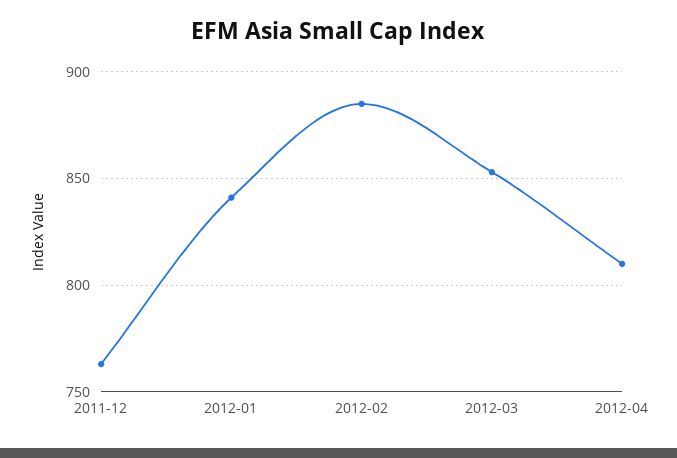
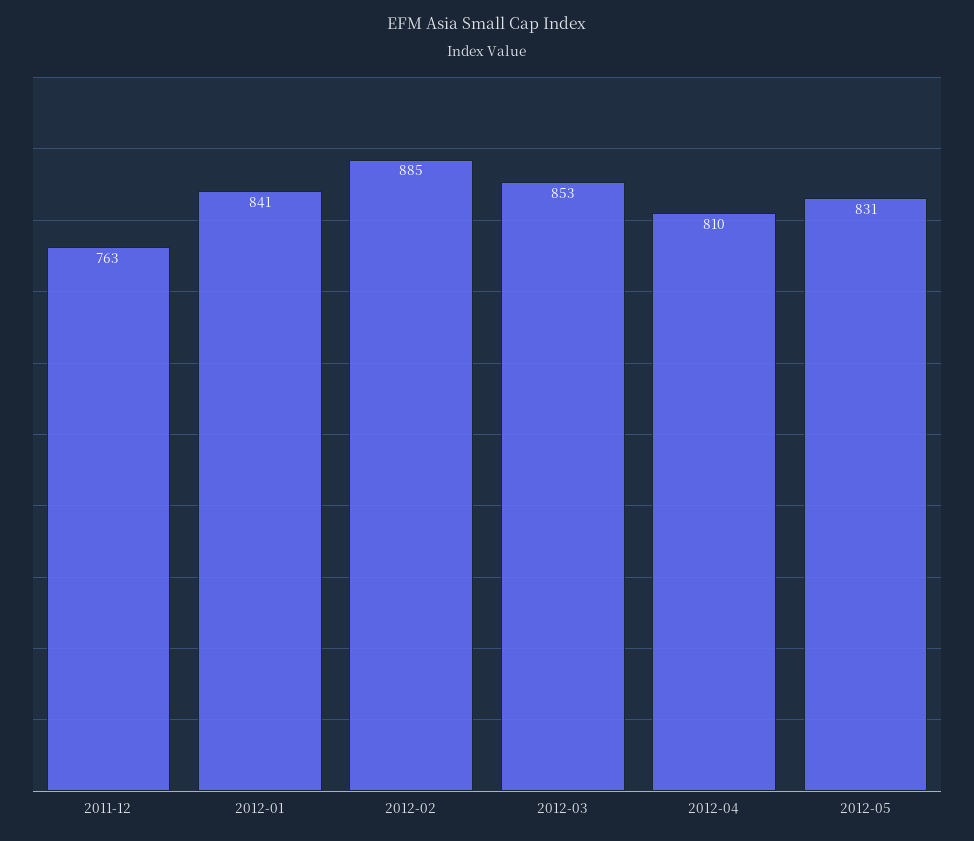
2012-05: none -> 831

